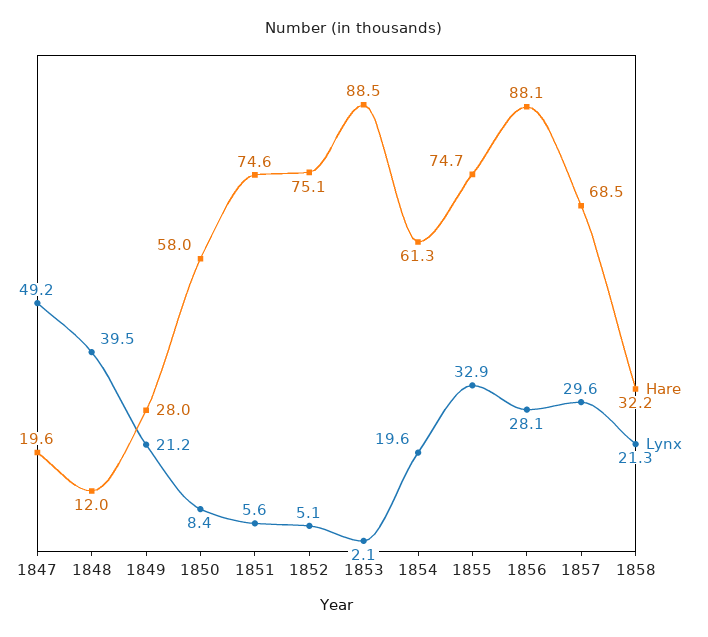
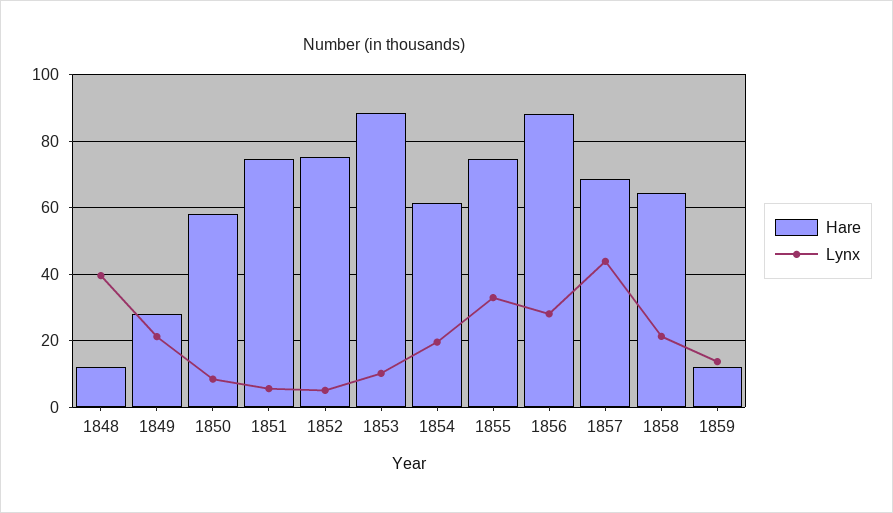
Hare, 1847: 19.6 -> none
Lynx, 1847: 49.2 -> none
Lynx, 1853: 2.1 -> 10
Lynx, 1857: 29.6 -> 44
Hare, 1858: 32.2 -> 64
Hare, 1859: none -> 12
Lynx, 1859: none -> 14

